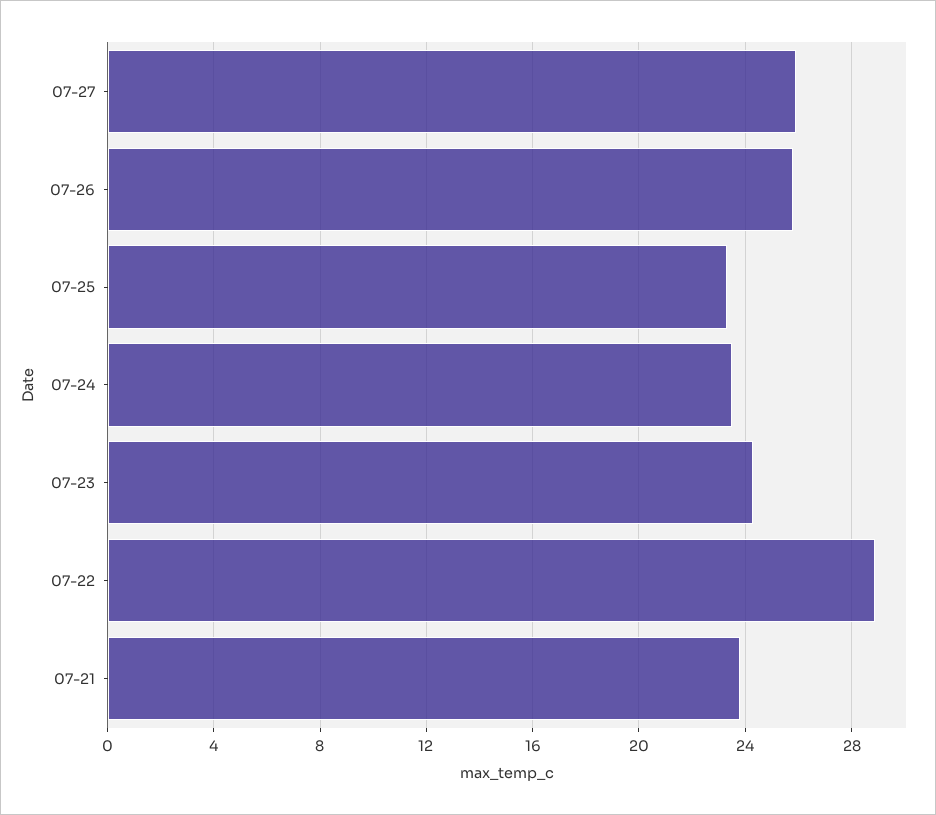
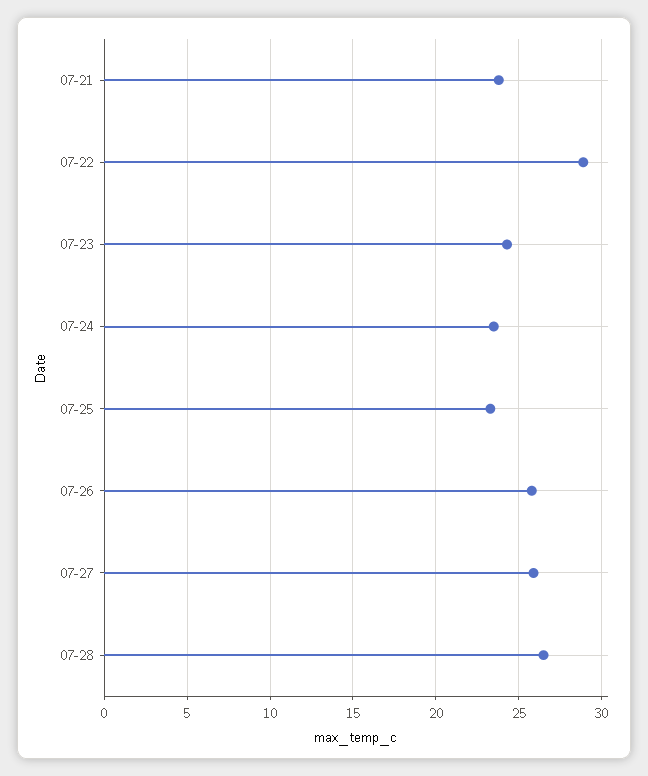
07-28: none -> 26.5

